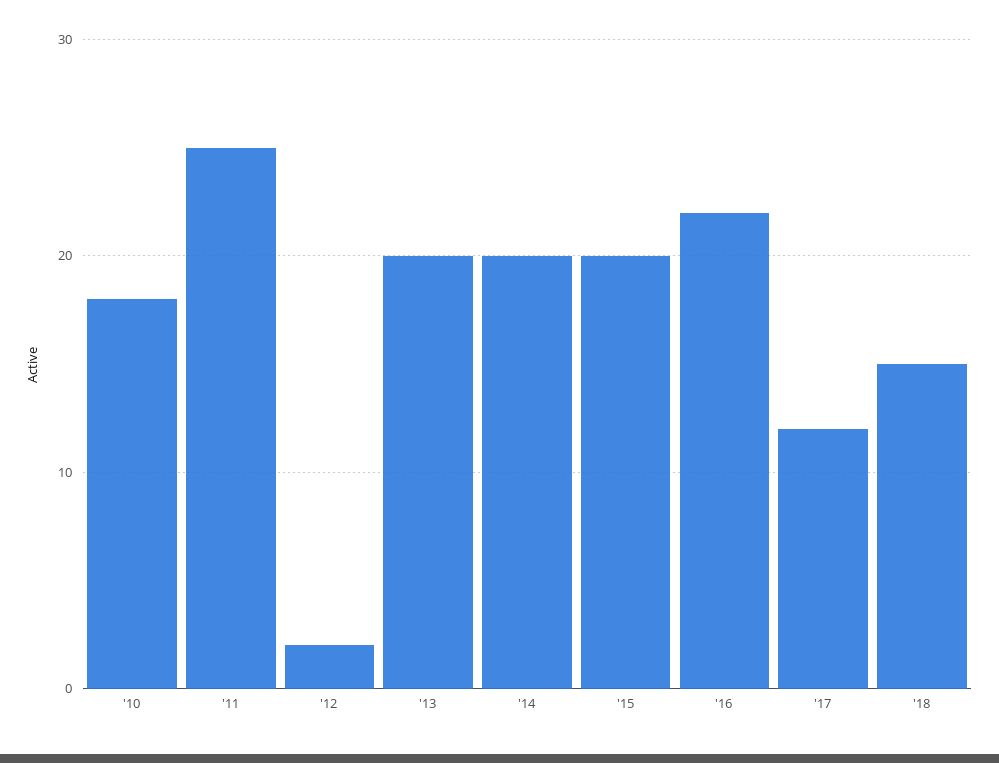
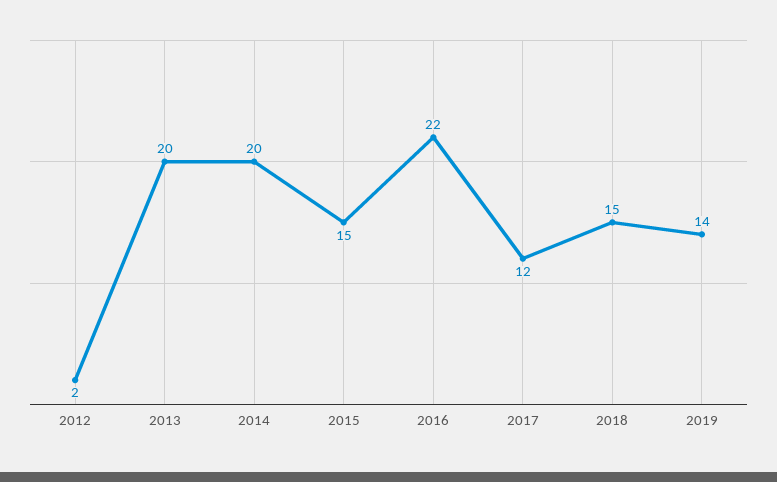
'10: 18 -> none
'11: 25 -> none
'15: 20 -> 15
2019: none -> 14

